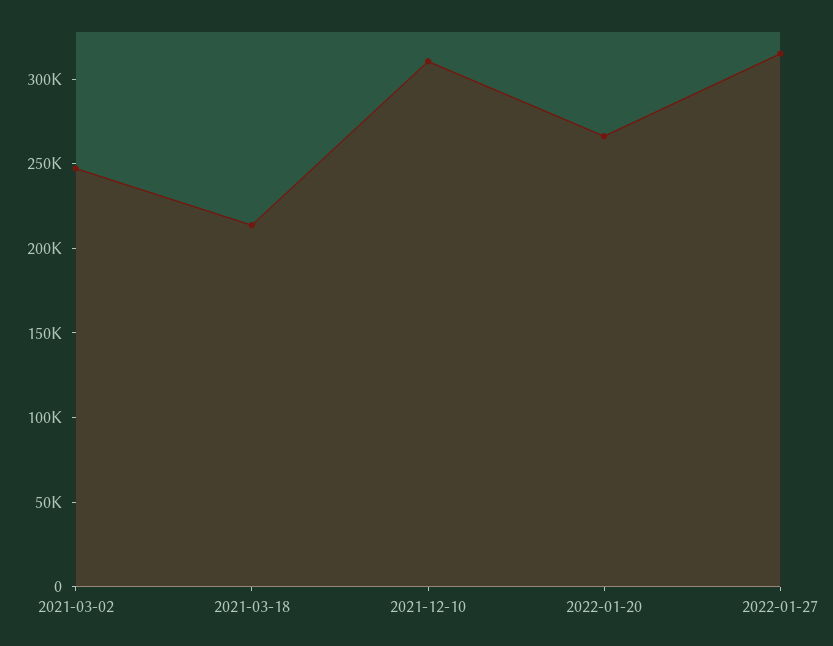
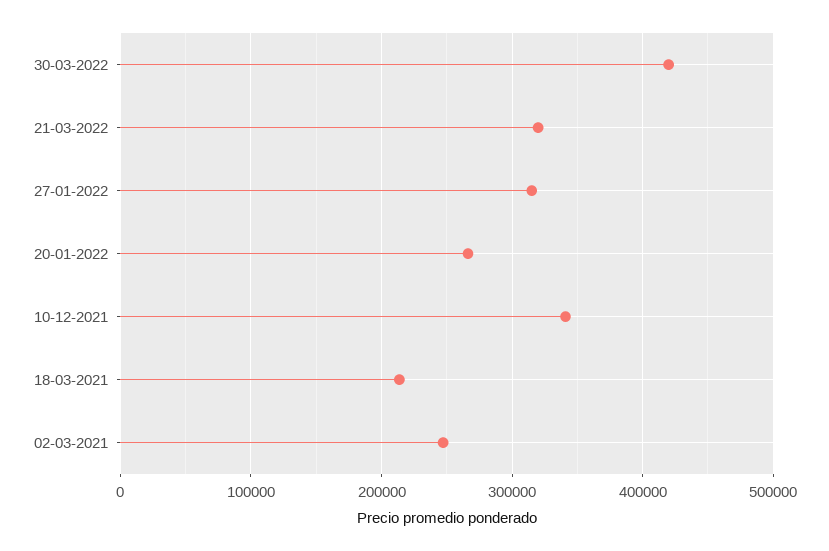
2021-12-10: 310000 -> 340000
30-03-2022: none -> 420000
21-03-2022: none -> 320000

